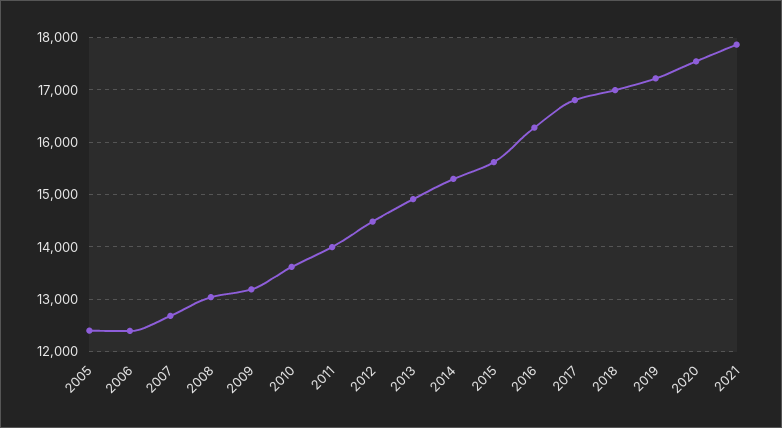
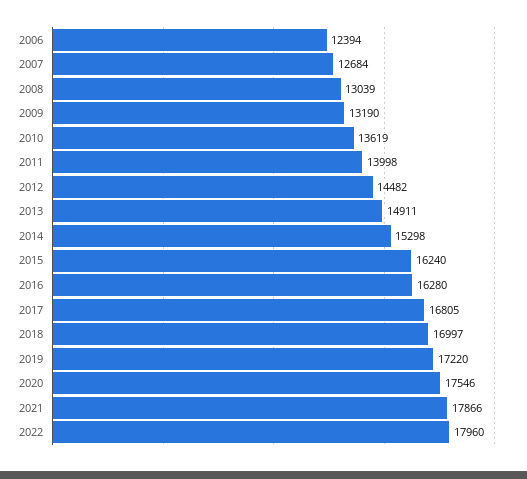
2005: 12400 -> none
2015: 15600 -> 16240
2022: none -> 17960

